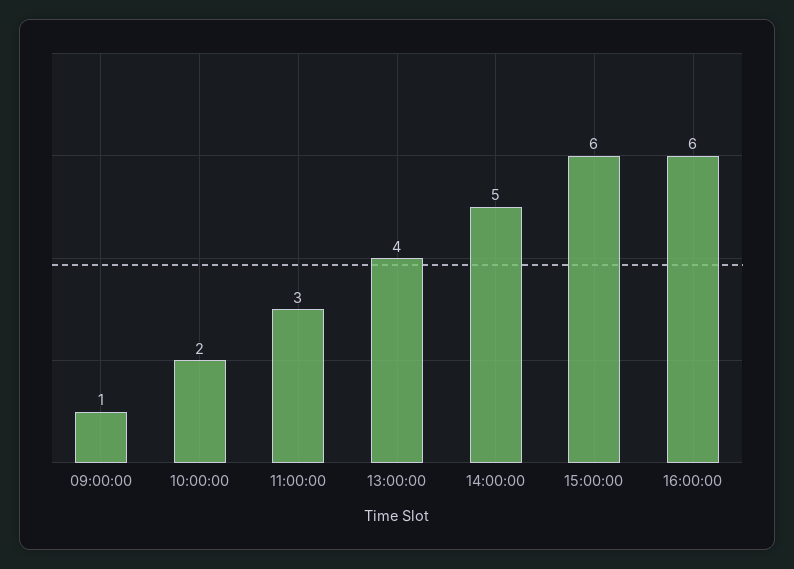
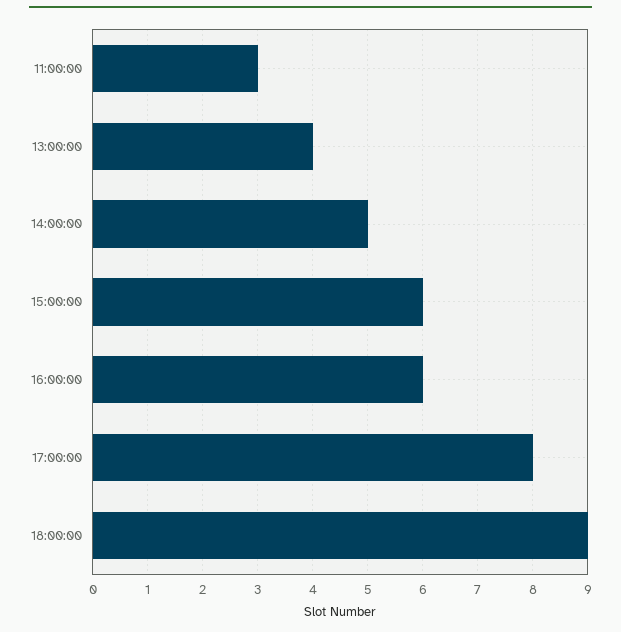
09:00:00: 1 -> none
10:00:00: 2 -> none
17:00:00: none -> 8
18:00:00: none -> 9

